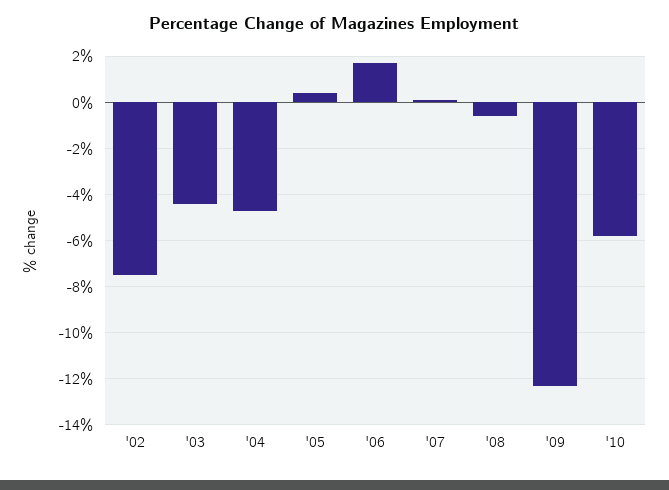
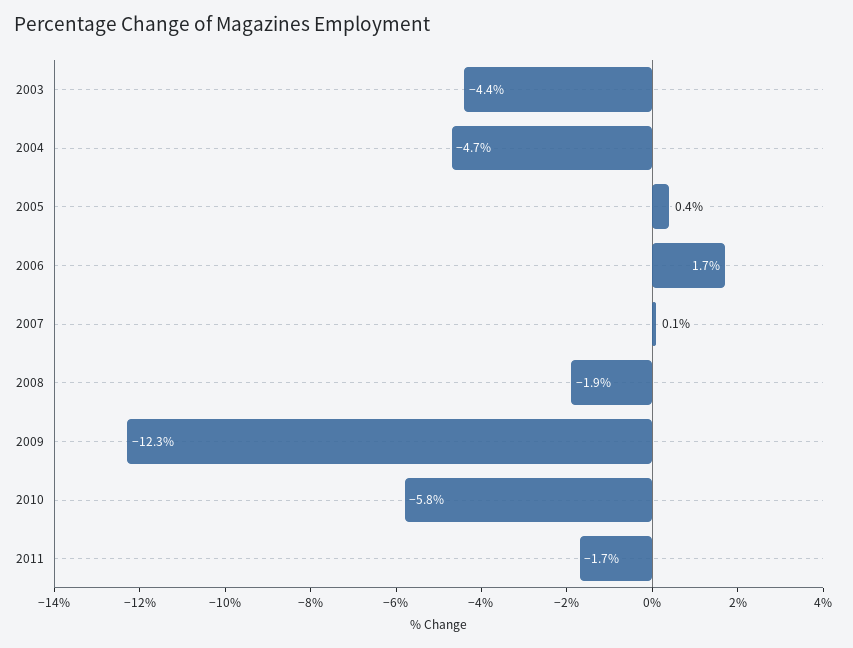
'02: -7.5 -> none
'08: -0.5 -> -1.9
2011: none -> -1.7

